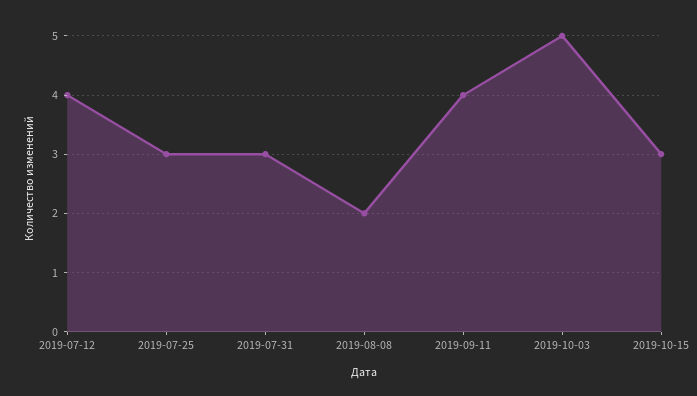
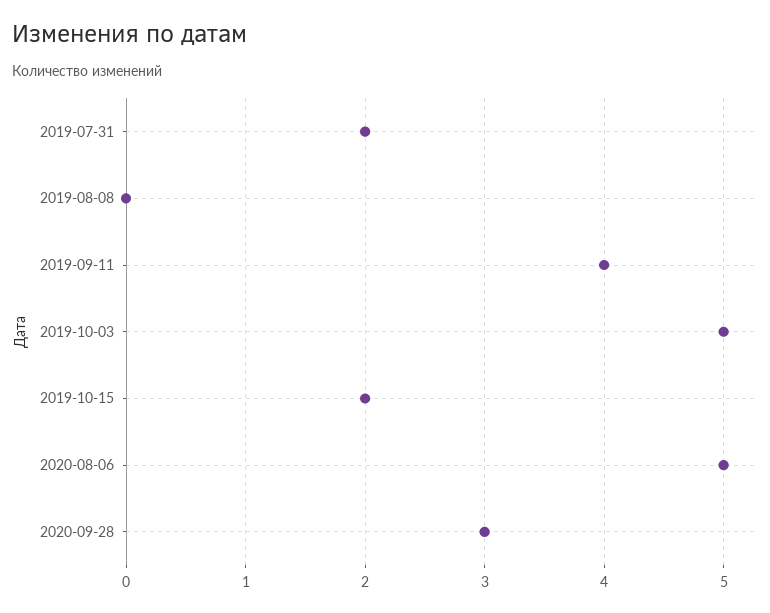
2019-07-12: 4 -> none
2019-07-25: 3 -> none
2019-07-31: 3 -> 2
2019-08-08: 2 -> 0
2019-10-15: 3 -> 2
2020-08-06: none -> 5
2020-09-28: none -> 3

